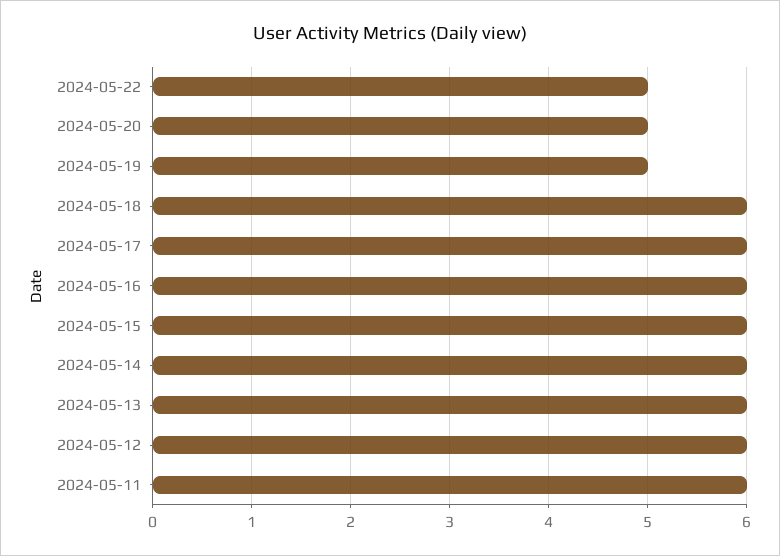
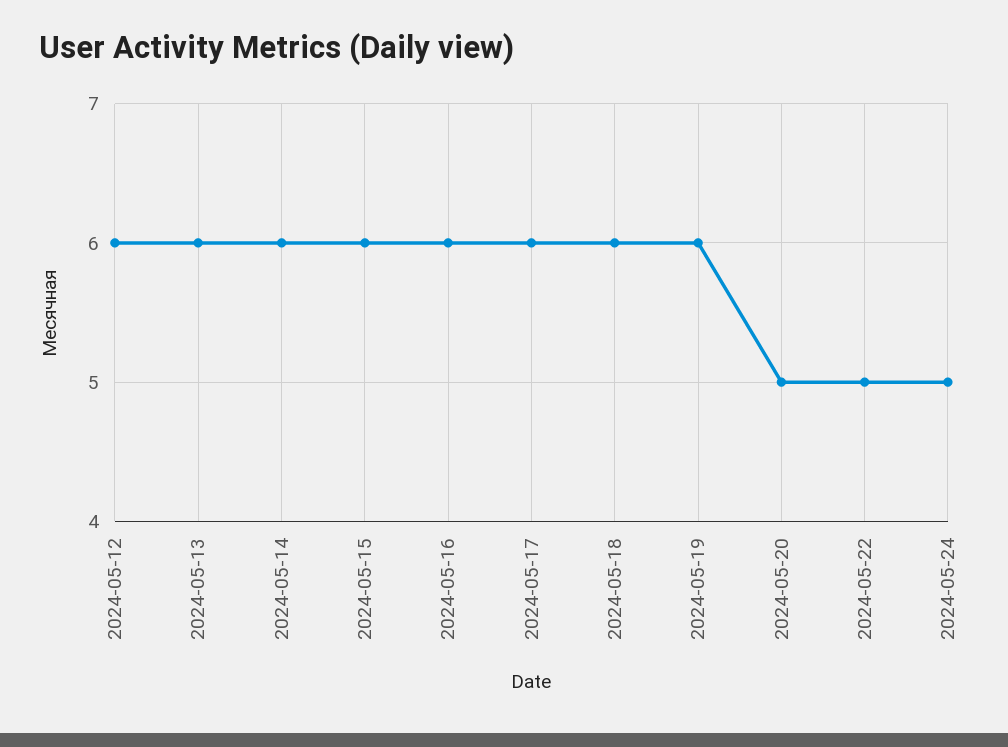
2024-05-19: 5 -> 6
2024-05-11: 6 -> none
2024-05-24: none -> 5

